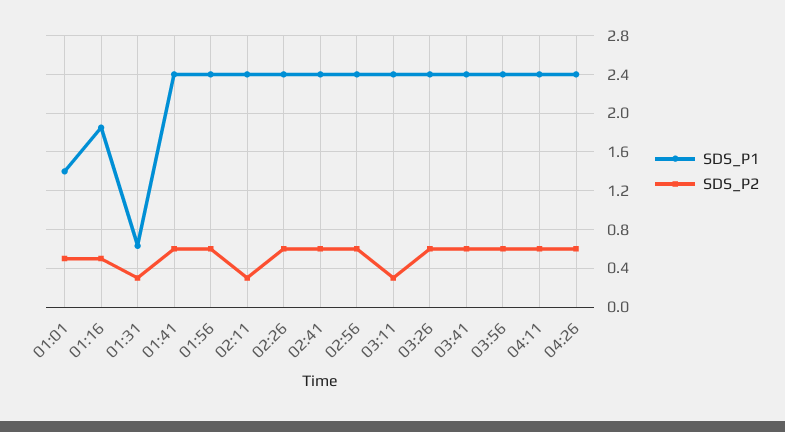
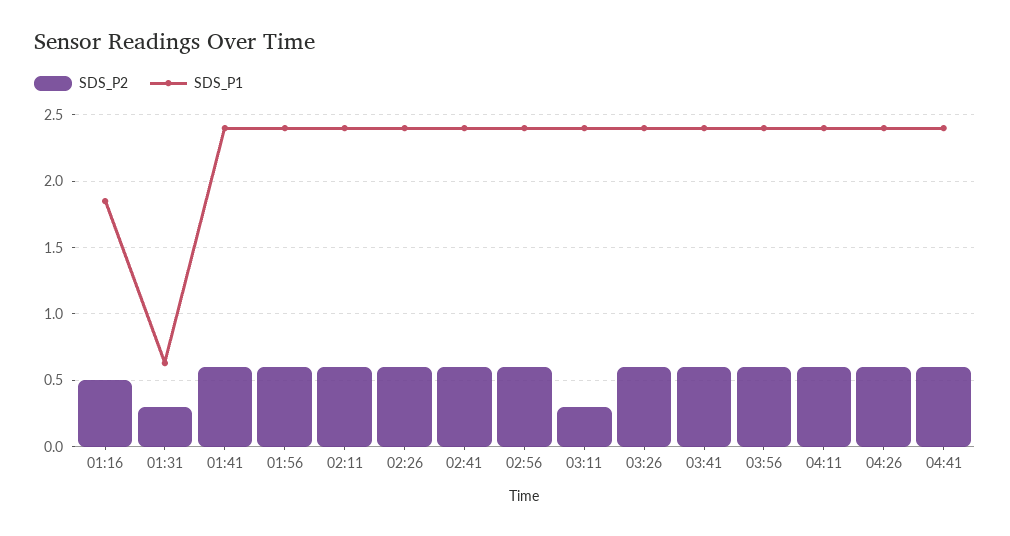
SDS_P1, 01:01: 1.4 -> none
SDS_P2, 01:01: 0.5 -> none
SDS_P2, 02:11: 0.3 -> 0.6
SDS_P2, 04:41: none -> 0.6
SDS_P1, 04:41: none -> 2.4

